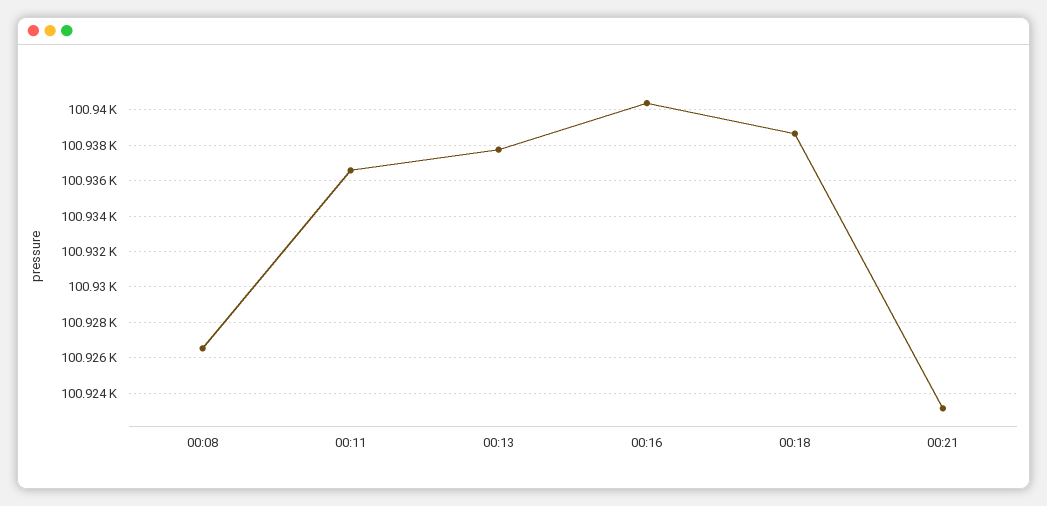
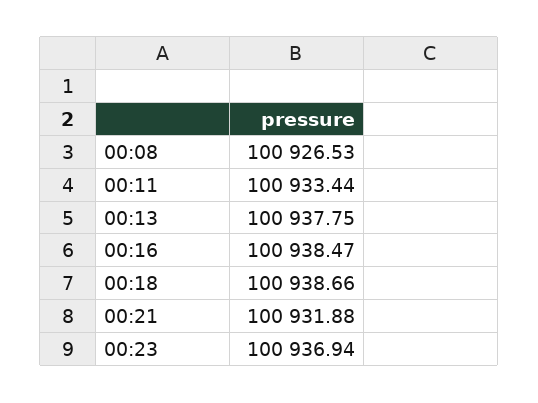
00:11: 100936.5 -> 100933.44
00:16: 100940.5 -> 100938.47
00:21: 100923 -> 100931.88
00:23: none -> 100936.94

